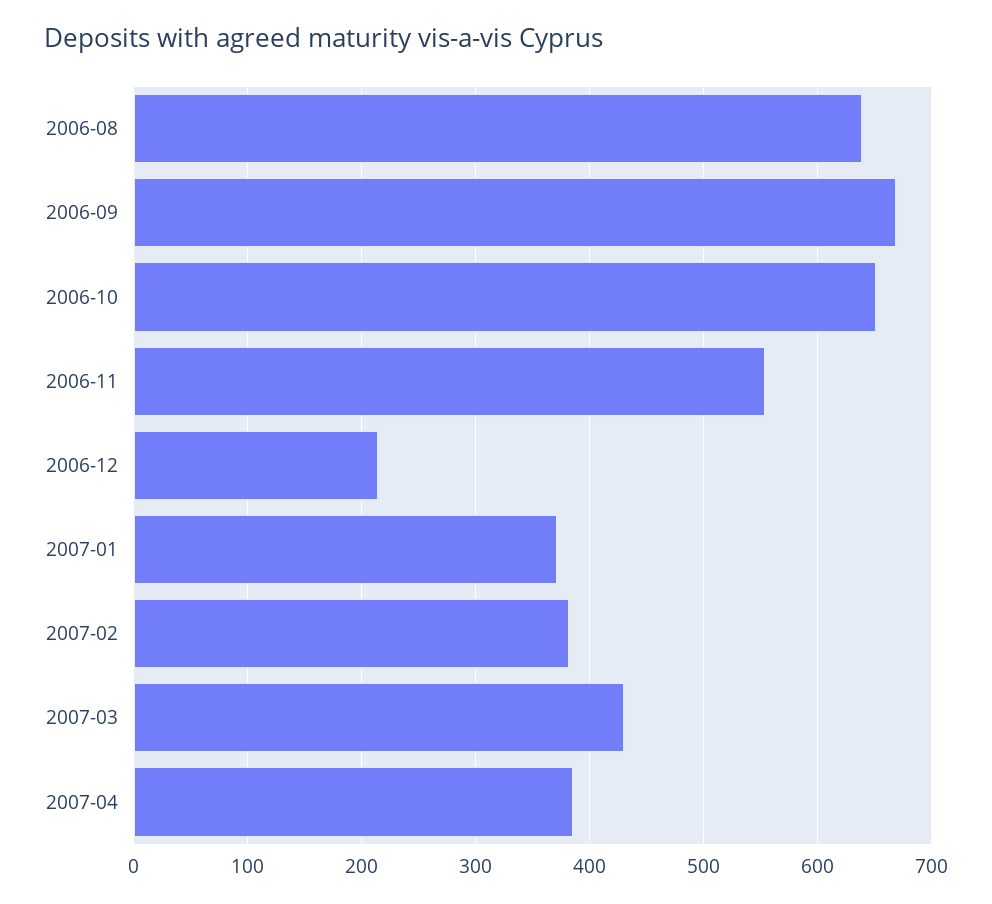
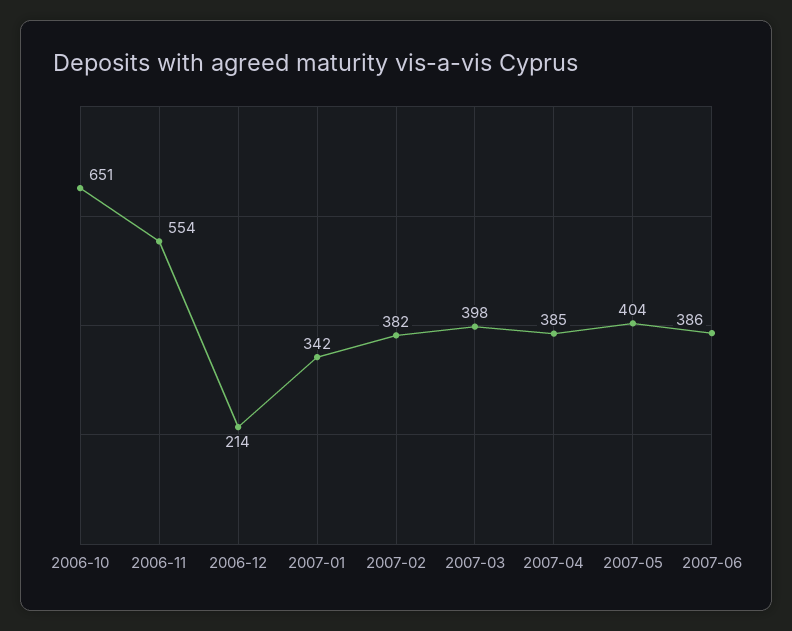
2006-08: 640 -> none
2006-09: 670 -> none
2007-01: 370 -> 342
2007-03: 430 -> 398
2007-05: none -> 404
2007-06: none -> 386

